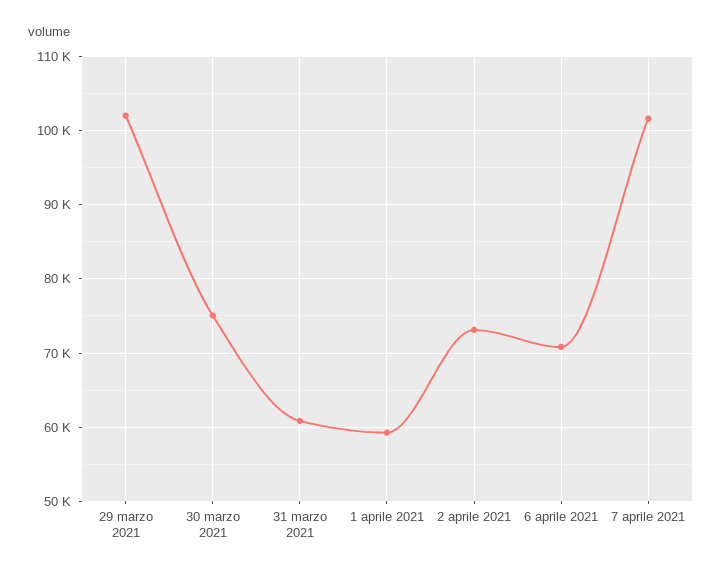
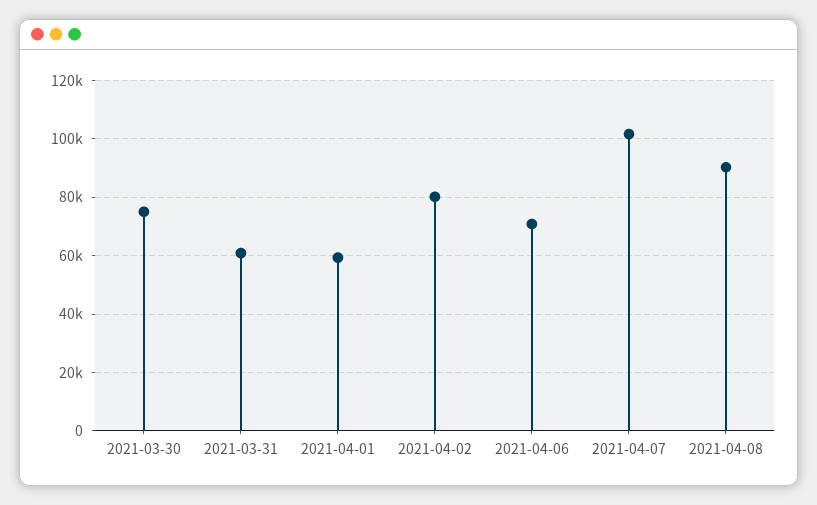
29 marzo 2021: 102000 -> none
2 aprile 2021: 73000 -> 80000
2021-04-08: none -> 90000

